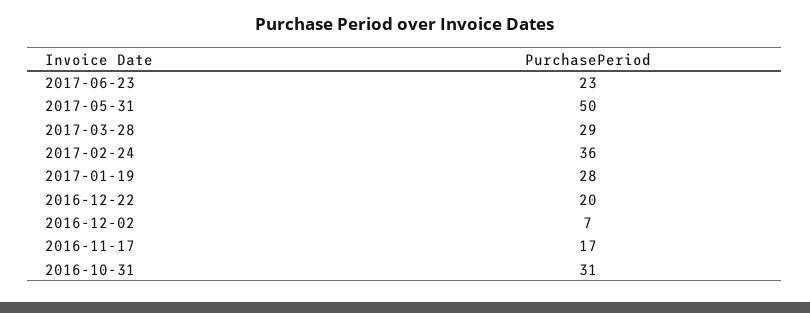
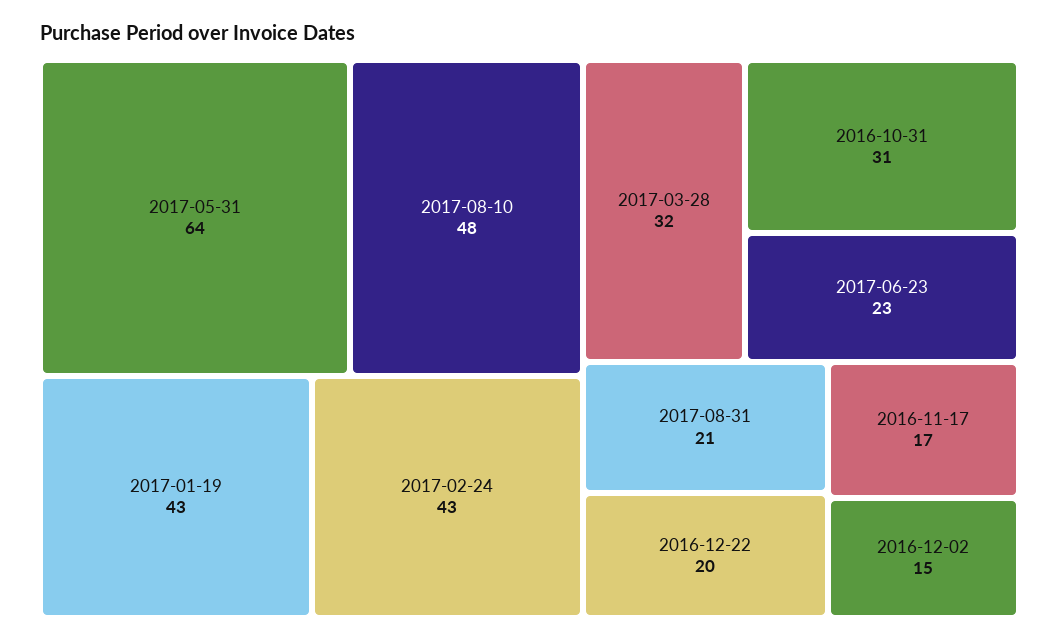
2017-05-31: 50 -> 64
2017-03-28: 29 -> 32
2017-02-24: 36 -> 43
2017-01-19: 28 -> 43
2016-12-02: 7 -> 15
2017-08-10: none -> 48
2017-08-31: none -> 21

